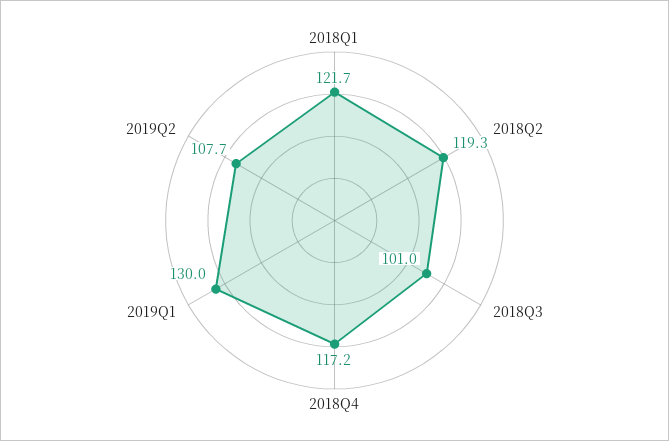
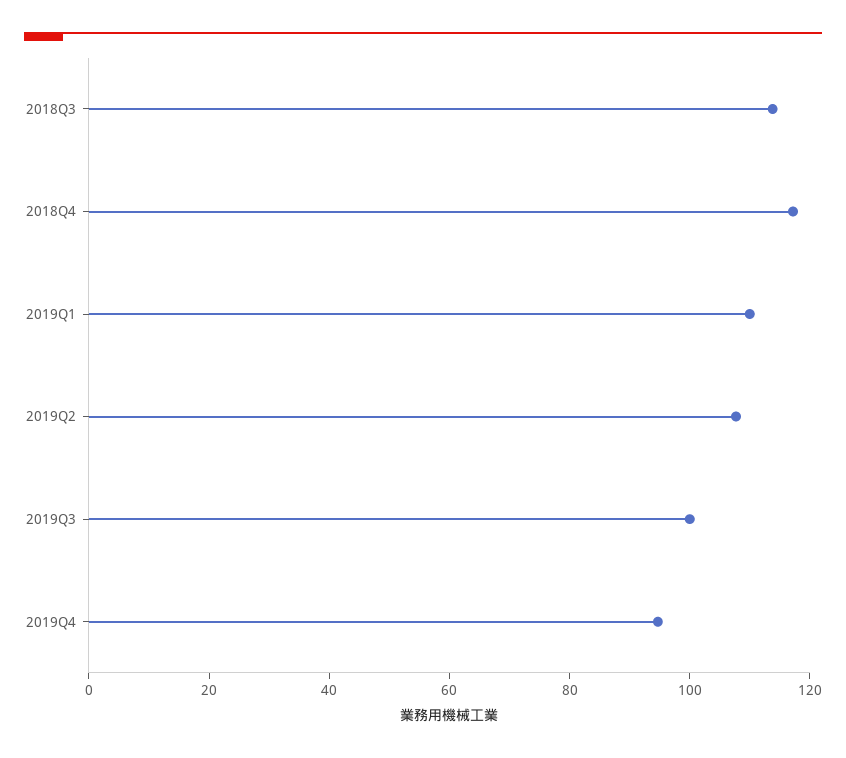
2018Q1: 121.7 -> none
2018Q2: 119.3 -> none
2018Q3: 101 -> 115
2019Q1: 130 -> 110
2019Q3: none -> 100
2019Q4: none -> 95

